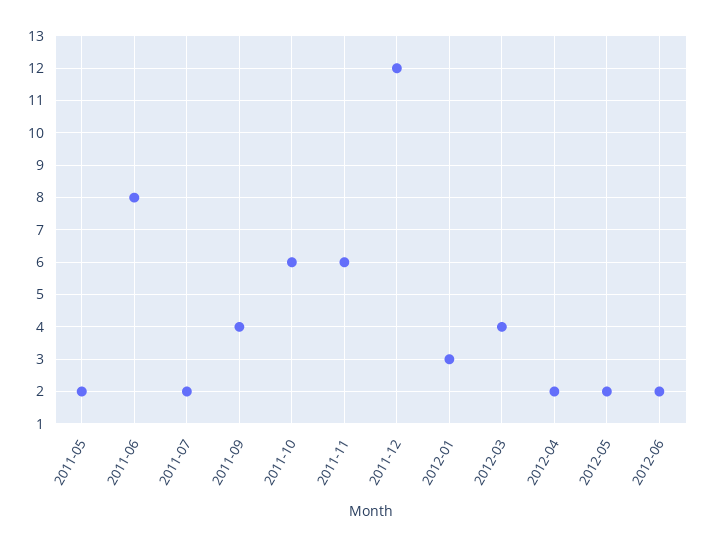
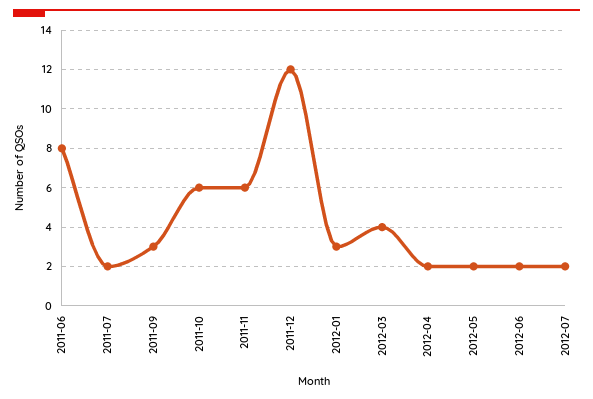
2011-05: 2 -> none
2011-09: 4 -> 3
2012-07: none -> 2

